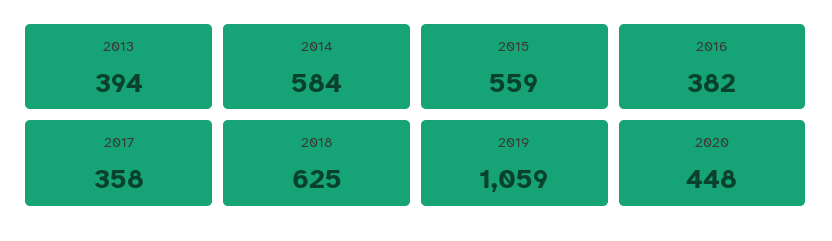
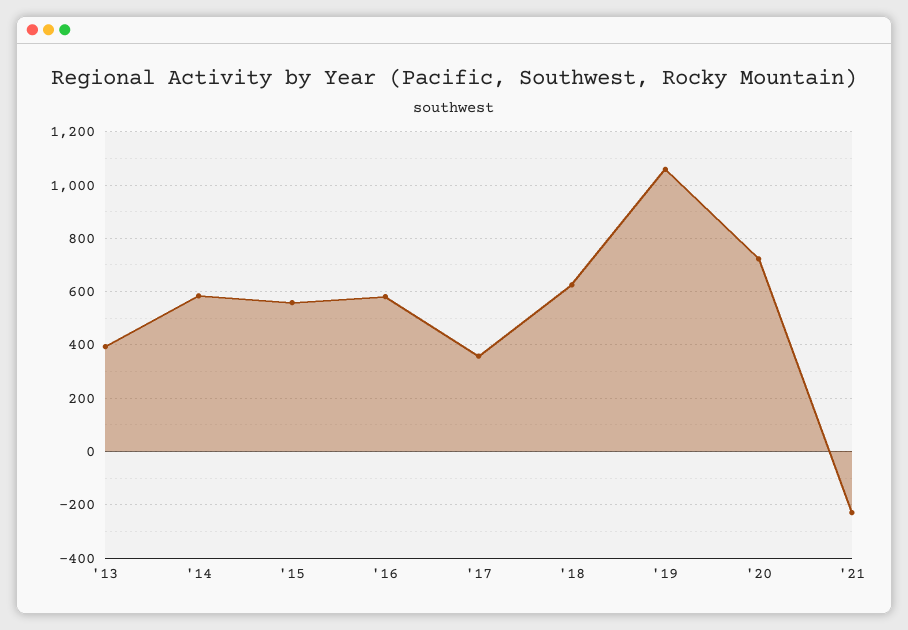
2016: 382 -> 575
2020: 448 -> 725
'21: none -> -225

